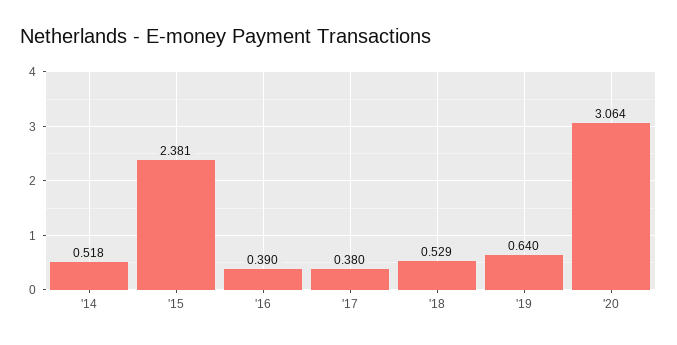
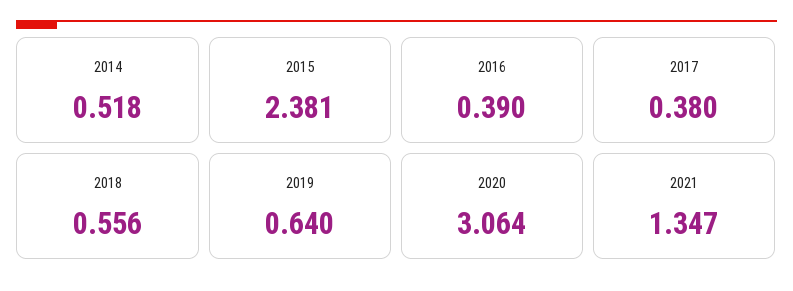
'18: 0.529 -> 0.556
2021: none -> 1.347

